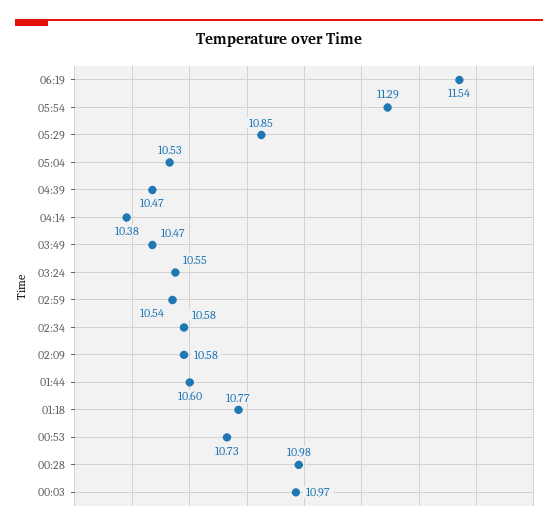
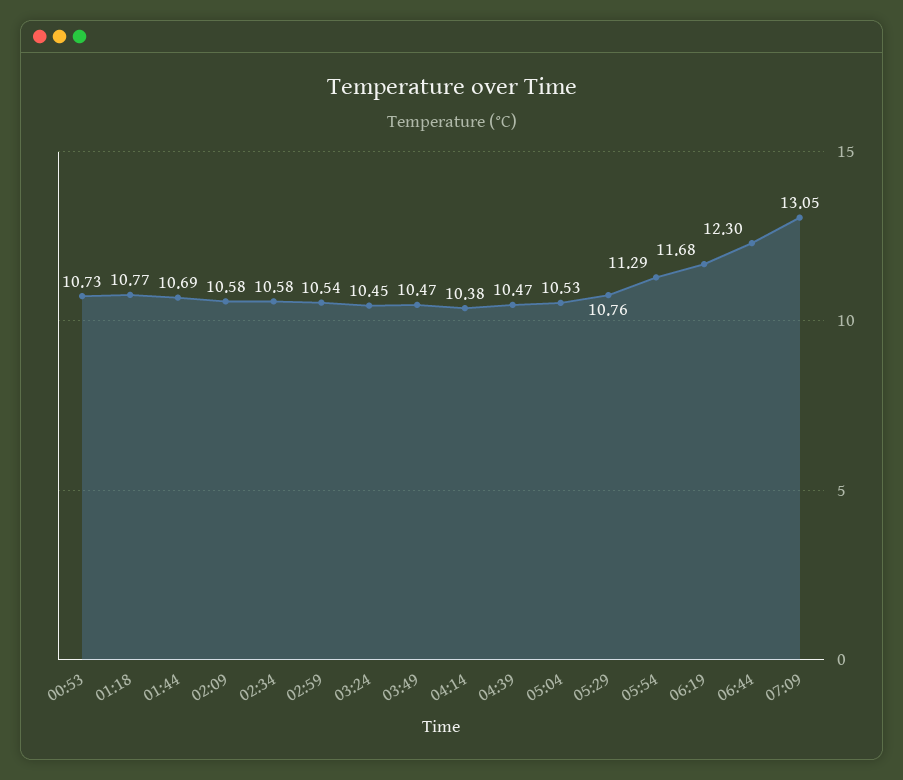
06:19: 11.54 -> 11.68
05:29: 10.85 -> 10.76
03:24: 10.55 -> 10.45
01:44: 10.6 -> 10.69
00:28: 10.98 -> none
00:03: 10.97 -> none
06:44: none -> 12.3
07:09: none -> 13.05

